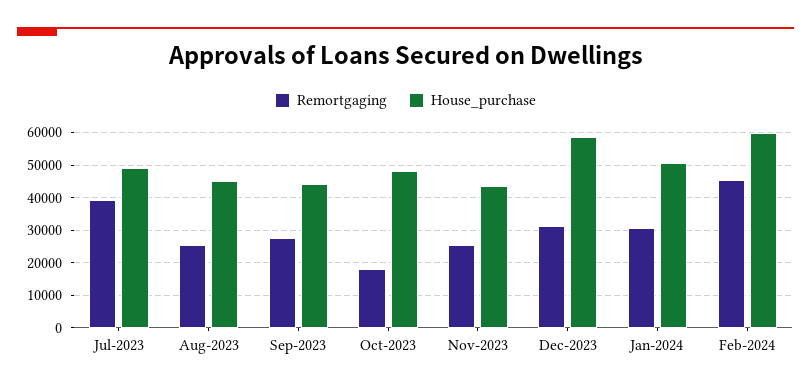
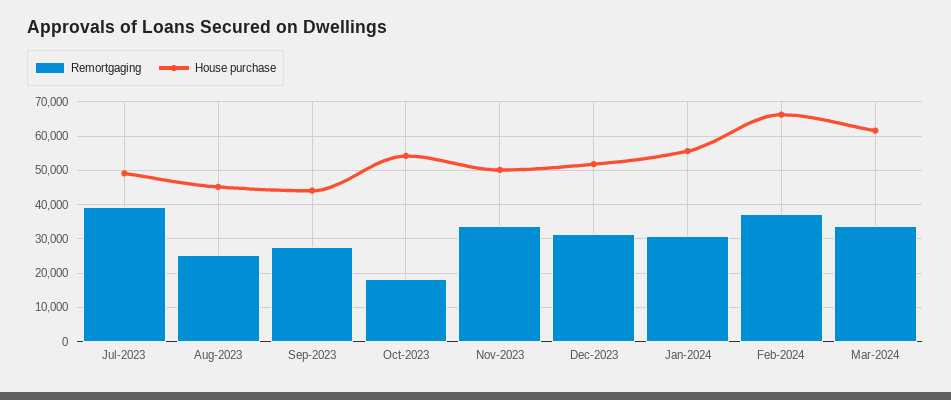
House_purchase, Oct-2023: 48000 -> 54000
Remortgaging, Nov-2023: 26000 -> 34000
House_purchase, Nov-2023: 44000 -> 50000
House_purchase, Dec-2023: 58000 -> 52000
House_purchase, Jan-2024: 50000 -> 56000
Remortgaging, Feb-2024: 46000 -> 38000
House_purchase, Feb-2024: 60000 -> 66000
Remortgaging, Mar-2024: none -> 34000
House_purchase, Mar-2024: none -> 62000

